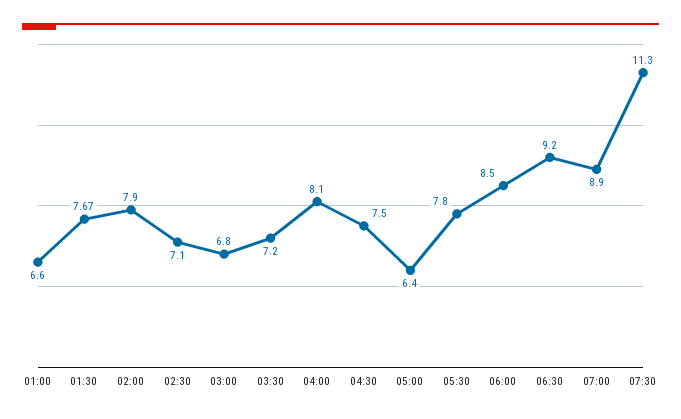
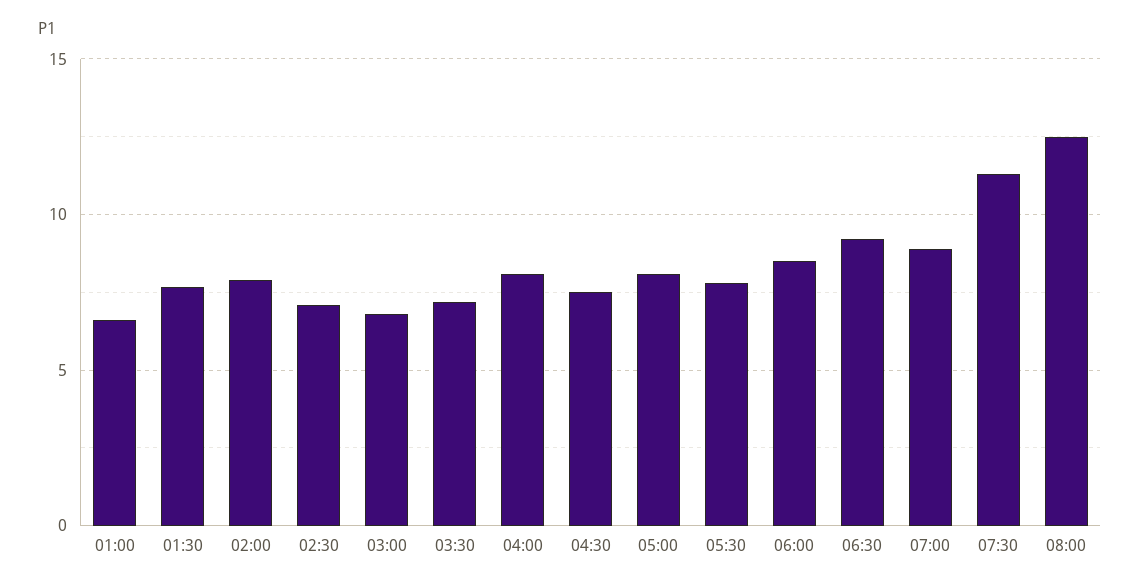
05:00: 6.4 -> 8
08:00: none -> 12.5

